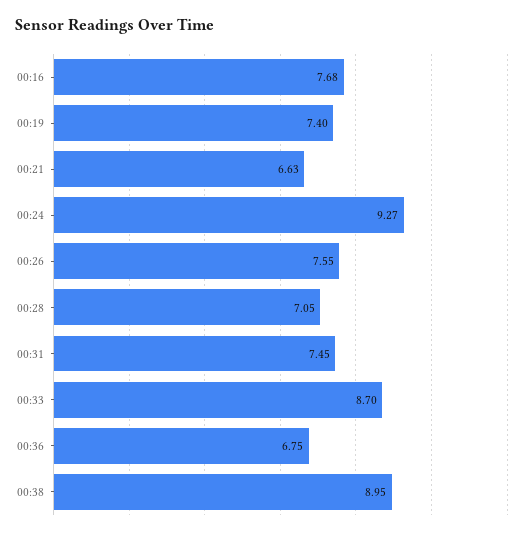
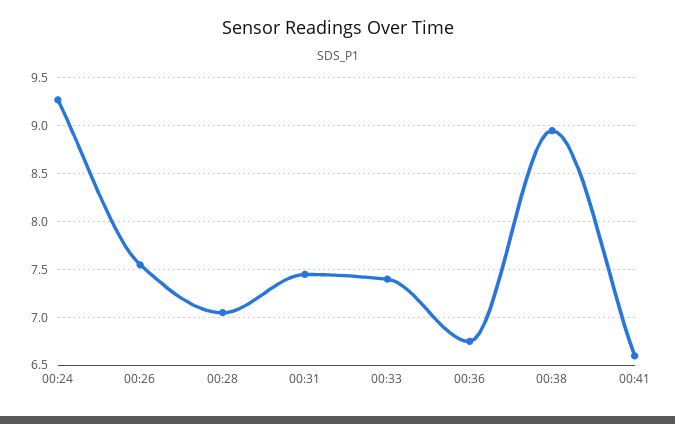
00:16: 7.68 -> none
00:19: 7.4 -> none
00:21: 6.63 -> none
00:33: 8.7 -> 7.4
00:41: none -> 6.6

